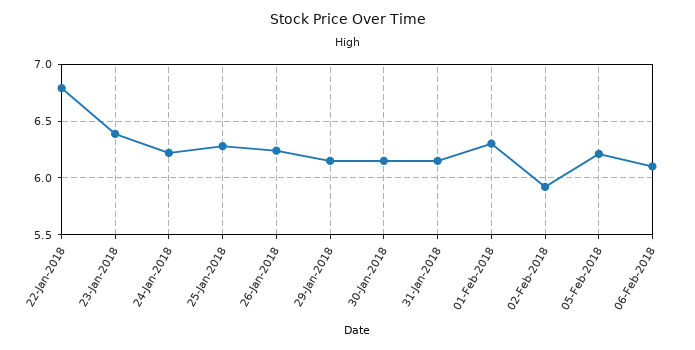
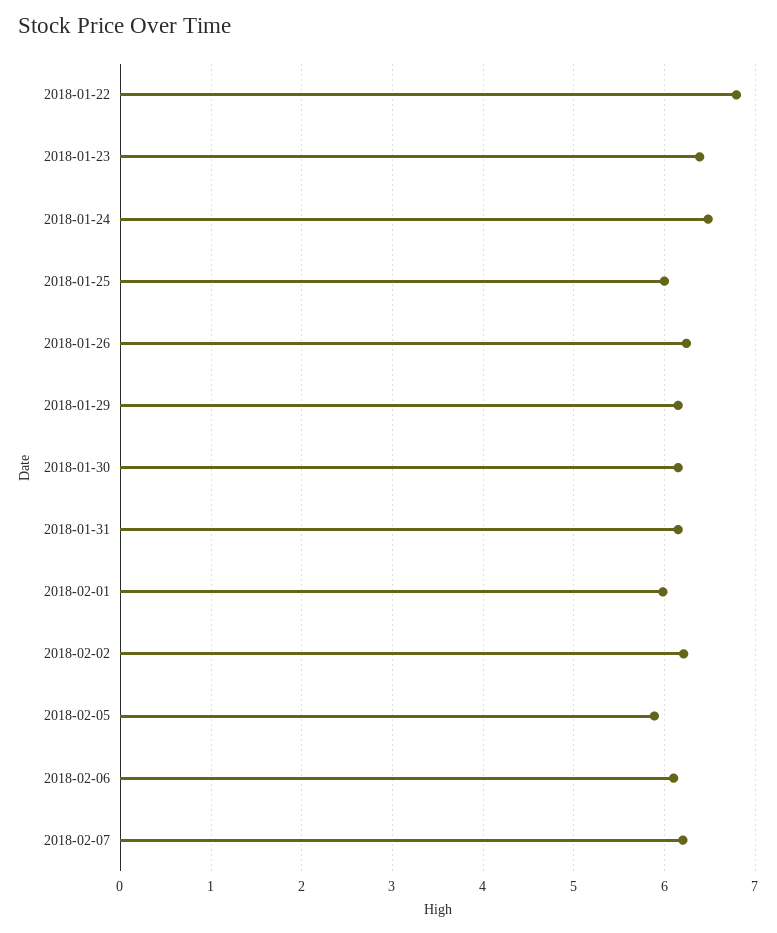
24-Jan-2018: 6.2 -> 6.5
25-Jan-2018: 6.3 -> 6
01-Feb-2018: 6.3 -> 6
02-Feb-2018: 5.9 -> 6.2
05-Feb-2018: 6.2 -> 5.9
2018-02-07: none -> 6.2

